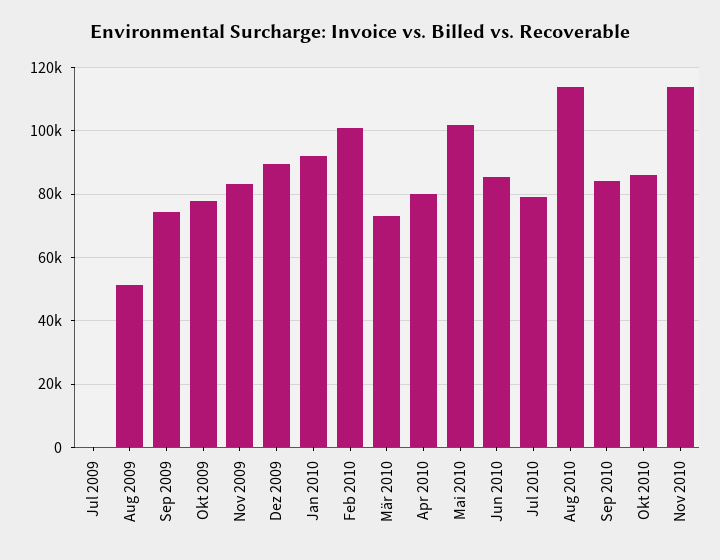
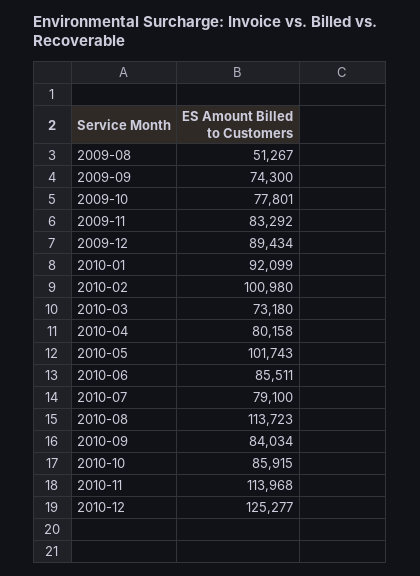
Jul 2009: 0 -> none
2010-12: none -> 125277

